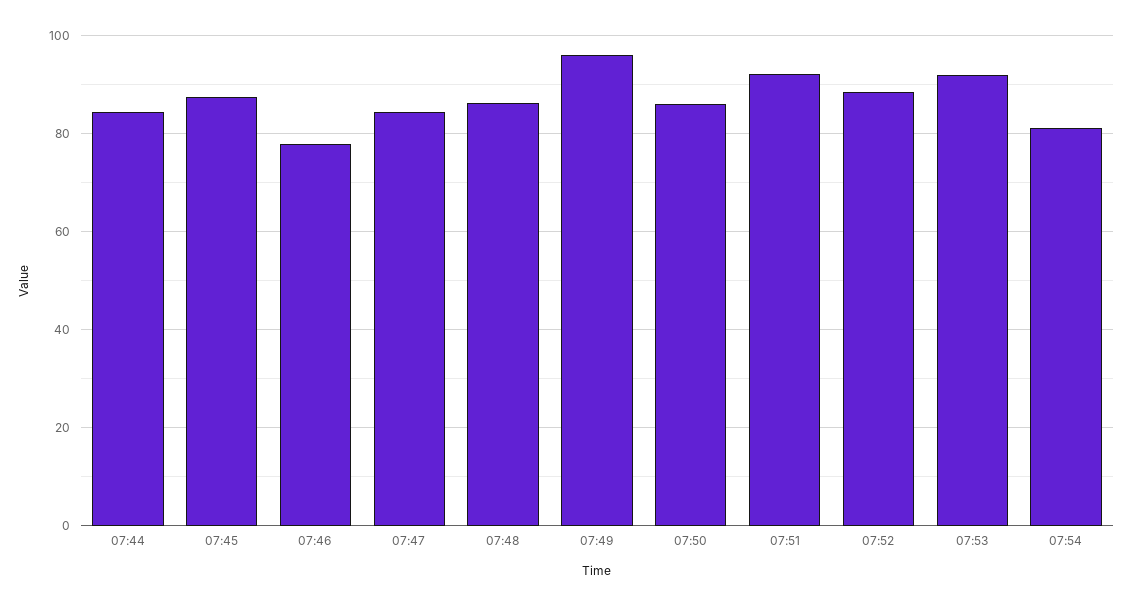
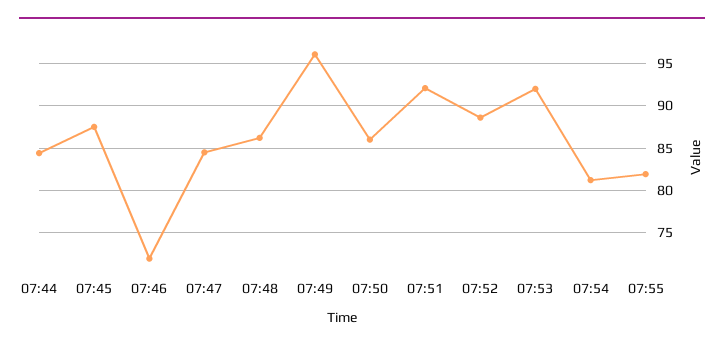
07:46: 78 -> 72
07:55: none -> 82

